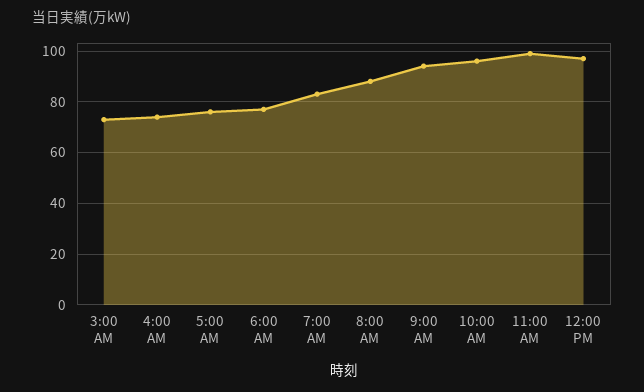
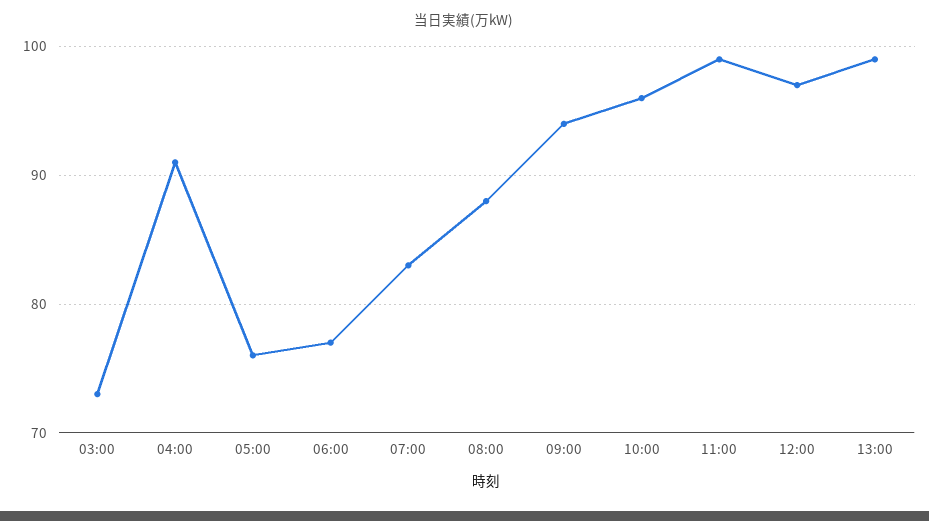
4:00 AM: 75 -> 91
13:00: none -> 99

